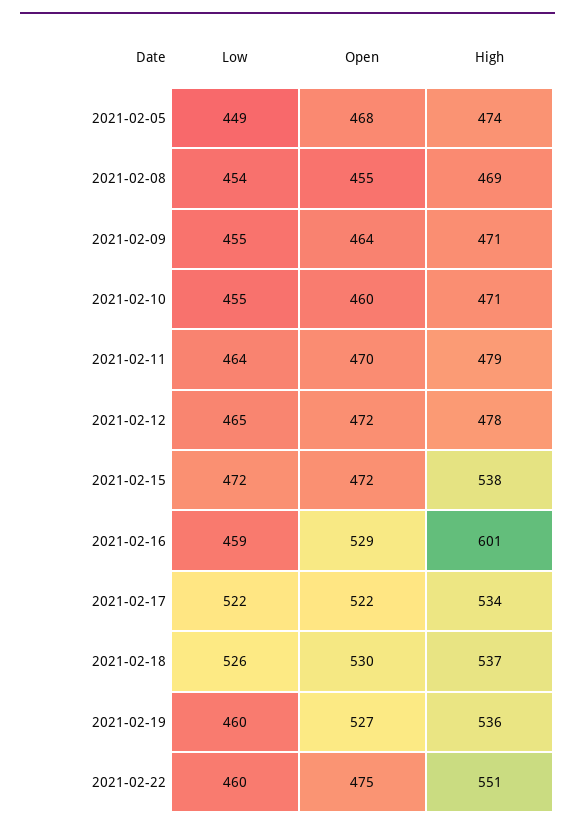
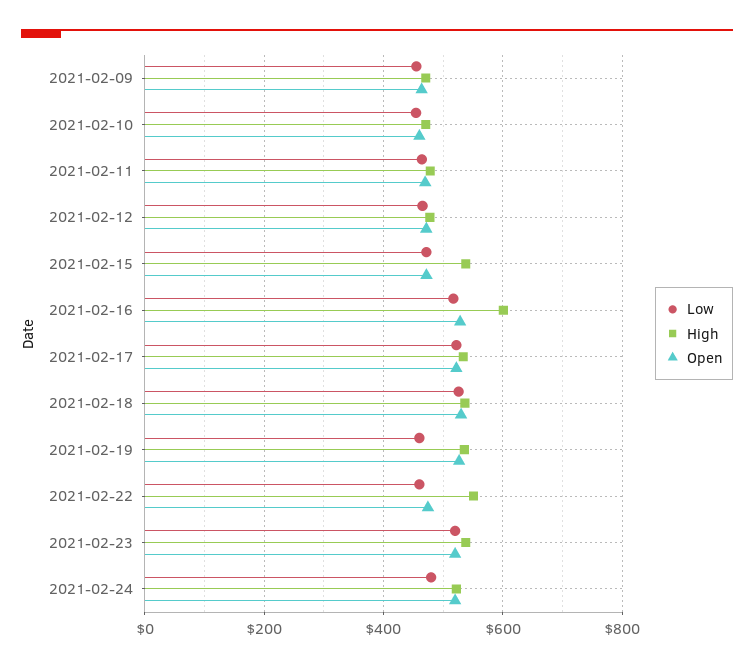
Low, 2021-02-05: 449 -> none
Open, 2021-02-05: 468 -> none
High, 2021-02-05: 474 -> none
Low, 2021-02-08: 454 -> none
Open, 2021-02-08: 455 -> none
High, 2021-02-08: 469 -> none
Low, 2021-02-16: 459 -> 520
Low, 2021-02-23: none -> 520
High, 2021-02-23: none -> 540
Open, 2021-02-23: none -> 520
Low, 2021-02-24: none -> 480
High, 2021-02-24: none -> 520
Open, 2021-02-24: none -> 520

